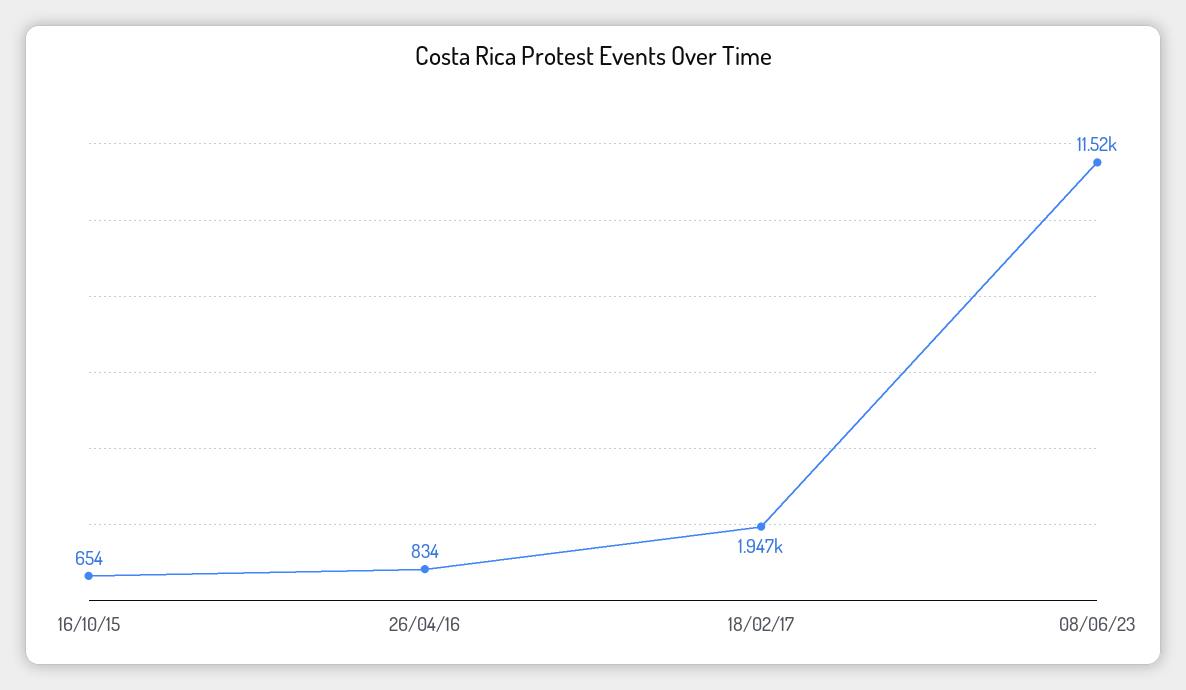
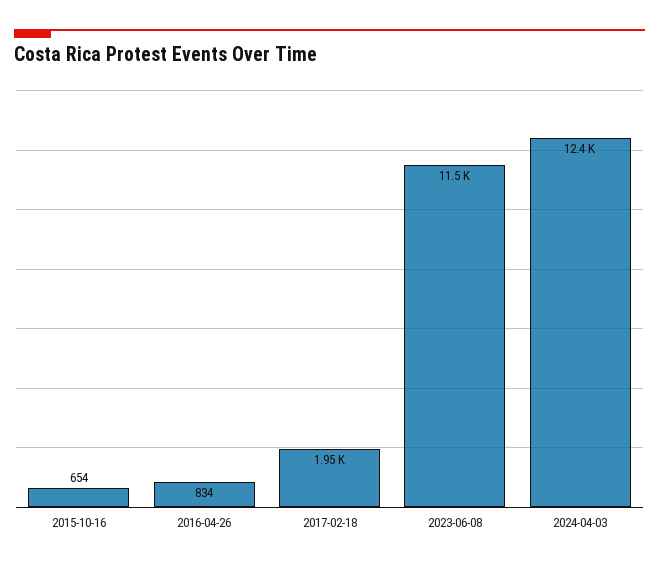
2024-04-03: none -> 12400

